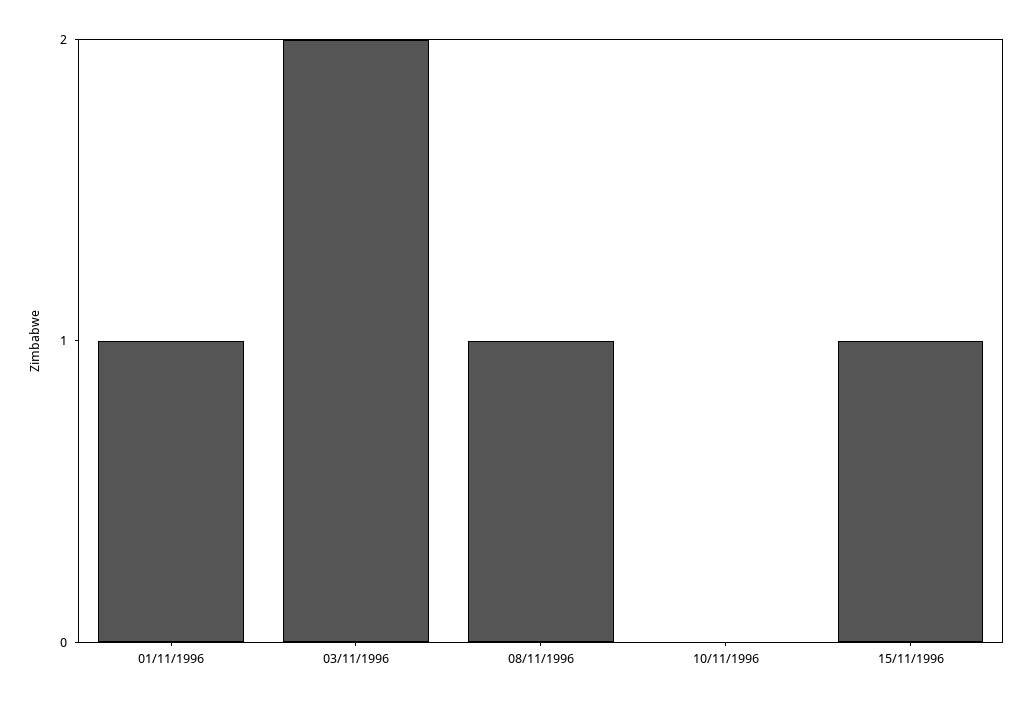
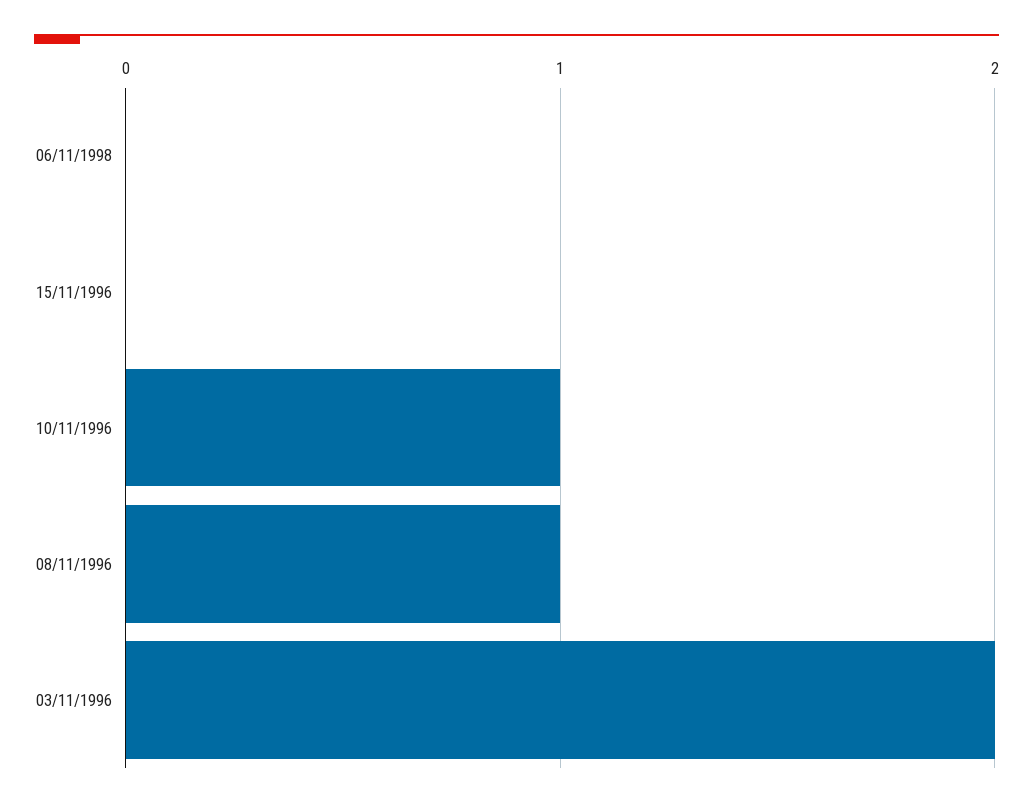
01/11/1996: 1 -> none
10/11/1996: 0 -> 1
15/11/1996: 1 -> 0
06/11/1998: none -> 0

